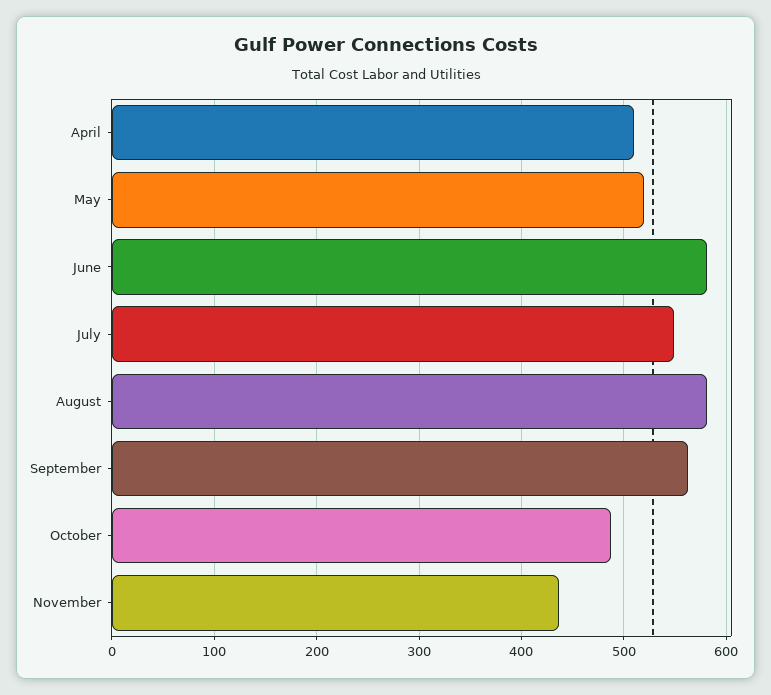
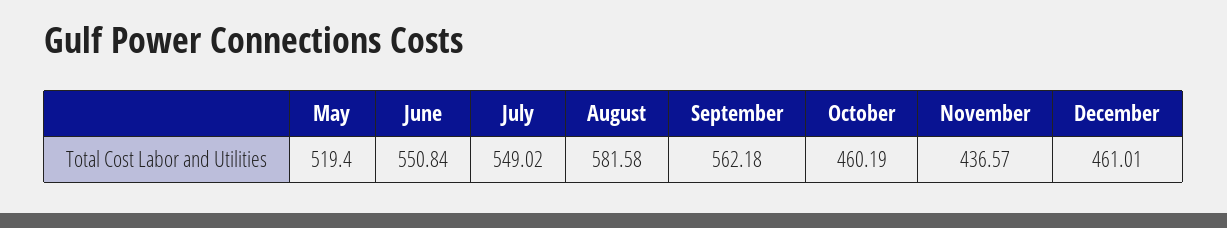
April: 510 -> none
June: 580 -> 550.84
October: 490 -> 460.19
December: none -> 461.01

